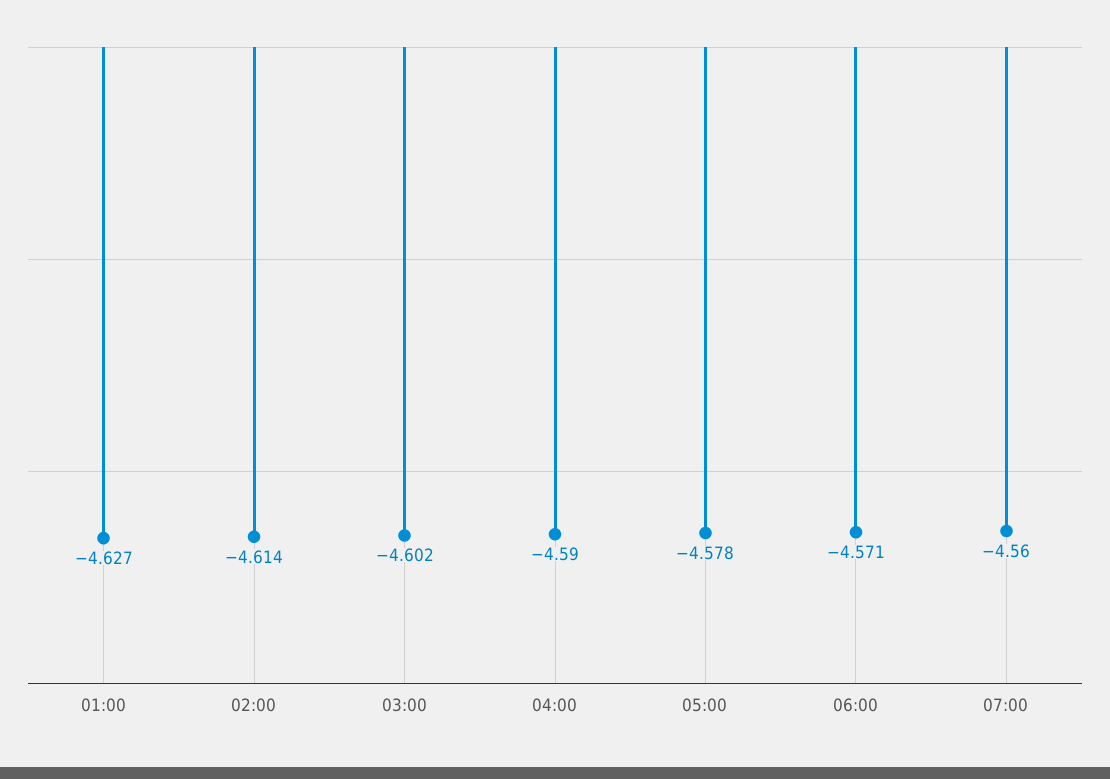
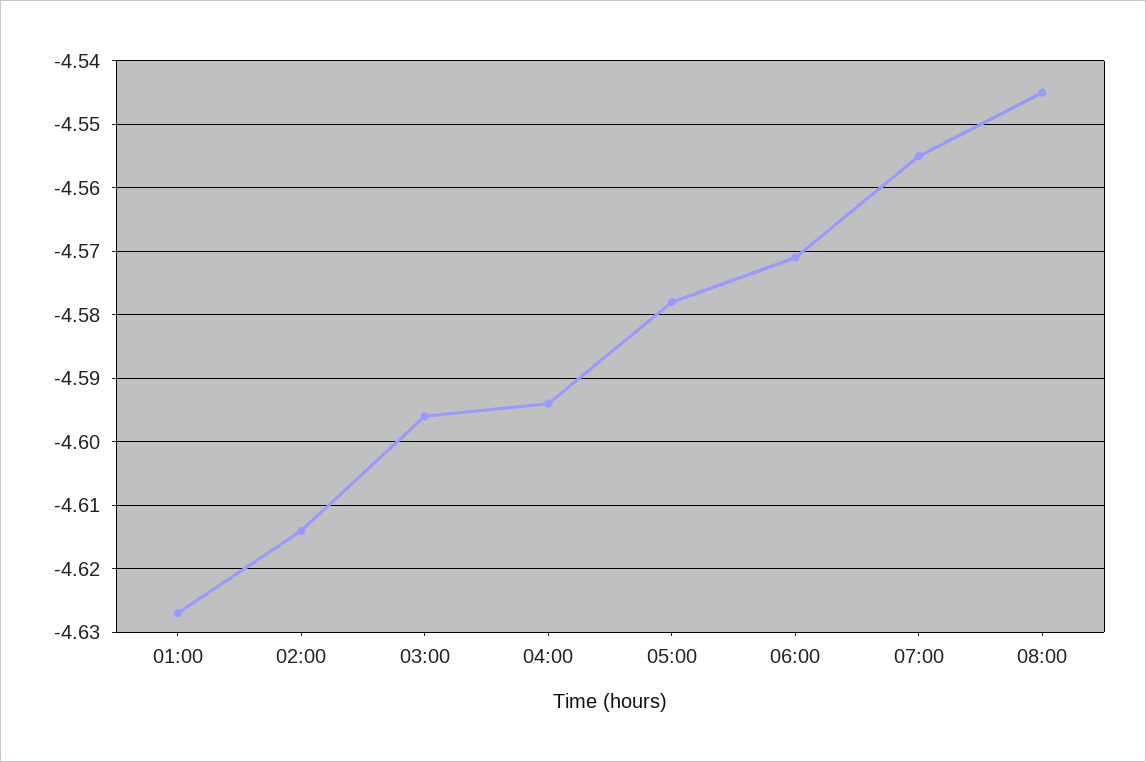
03:00: -4.602 -> -4.596
04:00: -4.59 -> -4.594
07:00: -4.56 -> -4.555
08:00: none -> -4.545

